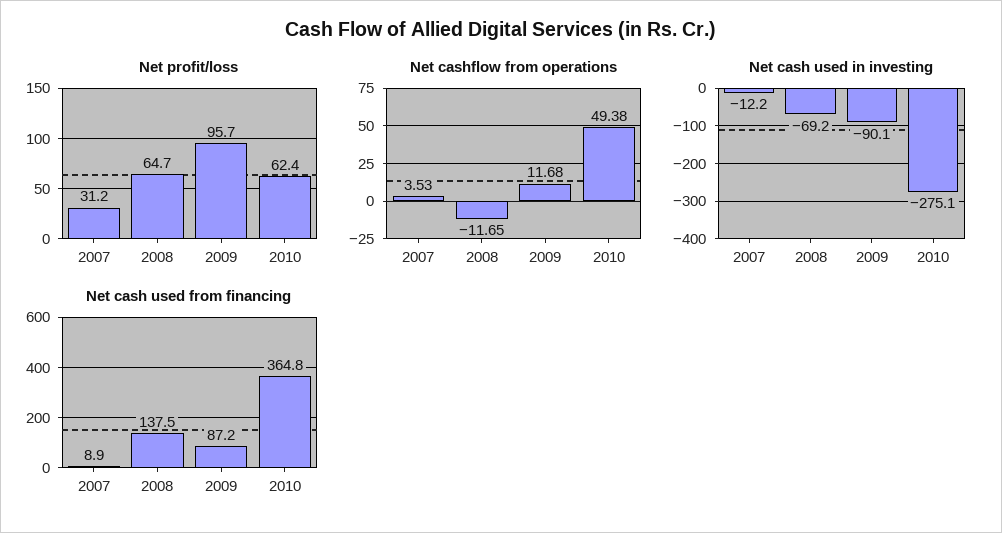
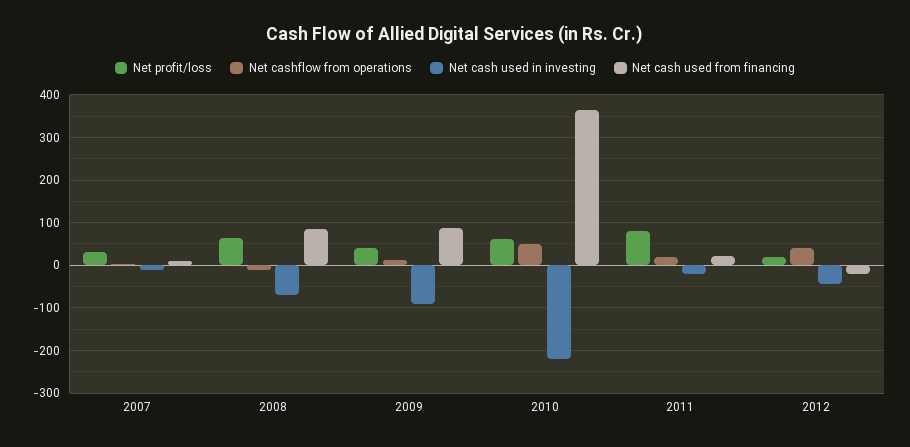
Net profit/loss, 2009: 95.7 -> 40
Net cash used in investing, 2010: -275.1 -> -220
Net cash used from financing, 2008: 137.5 -> 80
Net profit/loss, 2011: none -> 80
Net cashflow from operations, 2011: none -> 20
Net cash used in investing, 2011: none -> -20
Net cash used from financing, 2011: none -> 20
Net profit/loss, 2012: none -> 20
Net cashflow from operations, 2012: none -> 40
Net cash used in investing, 2012: none -> -40
Net cash used from financing, 2012: none -> -20

